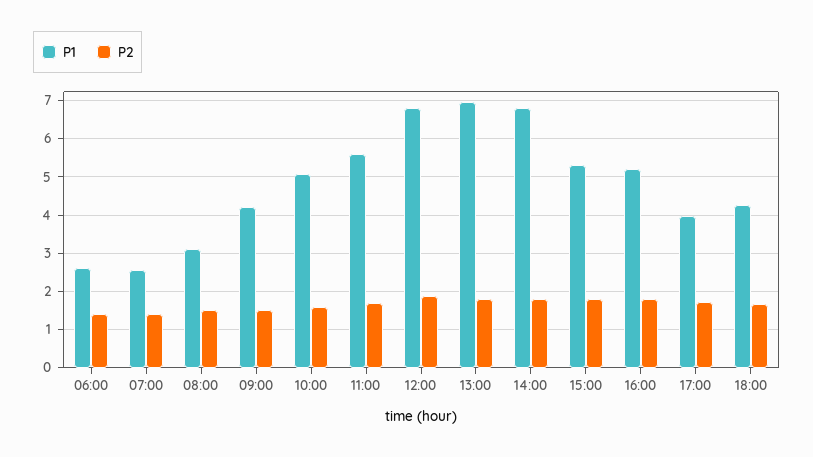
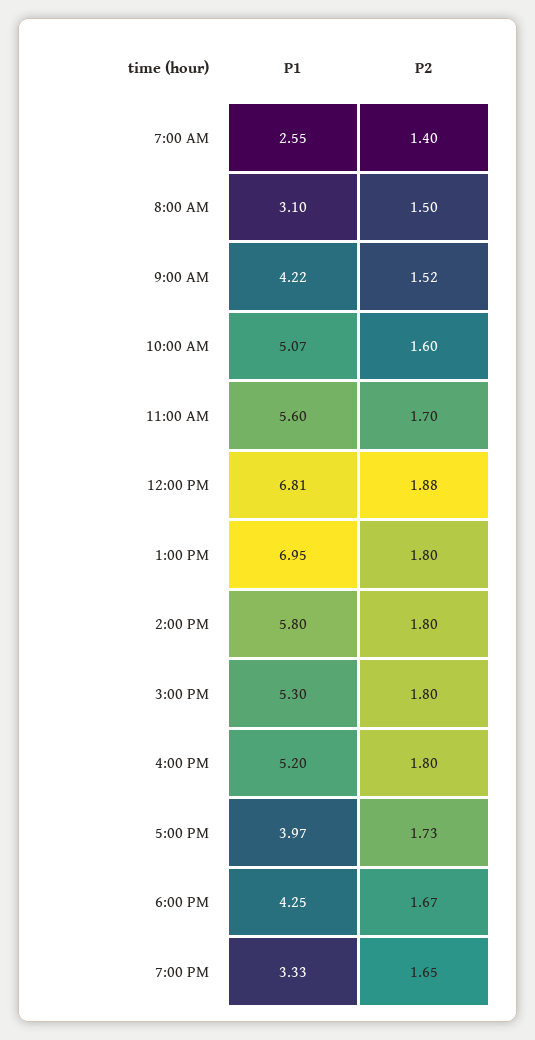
P1, 06:00: 2.6 -> none
P2, 06:00: 1.4 -> none
P1, 14:00: 6.8 -> 5.8
P1, 7:00 PM: none -> 3.33
P2, 7:00 PM: none -> 1.65

